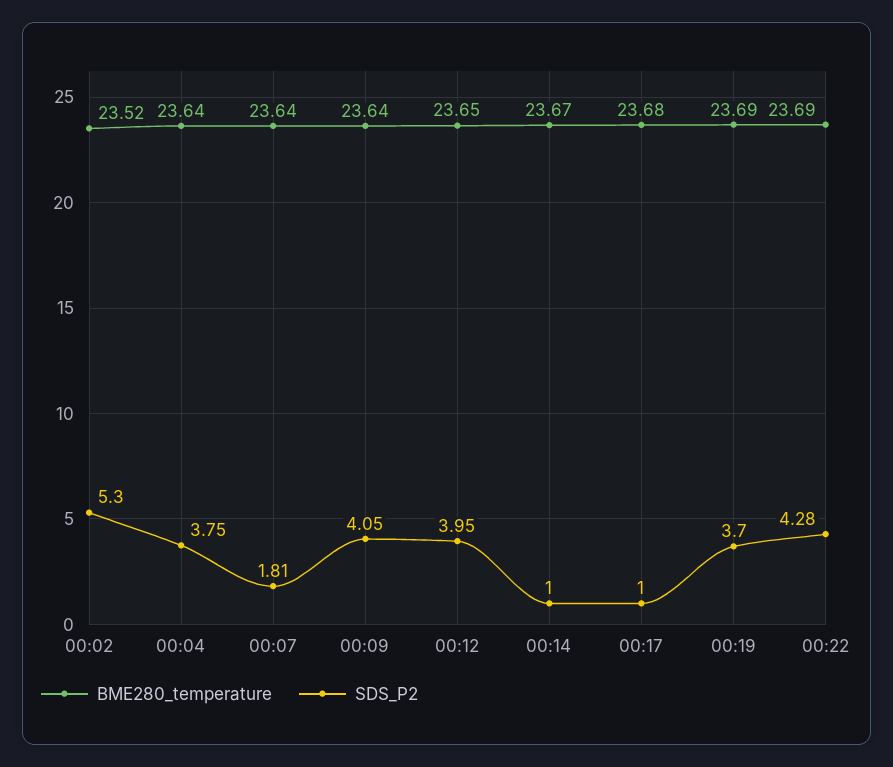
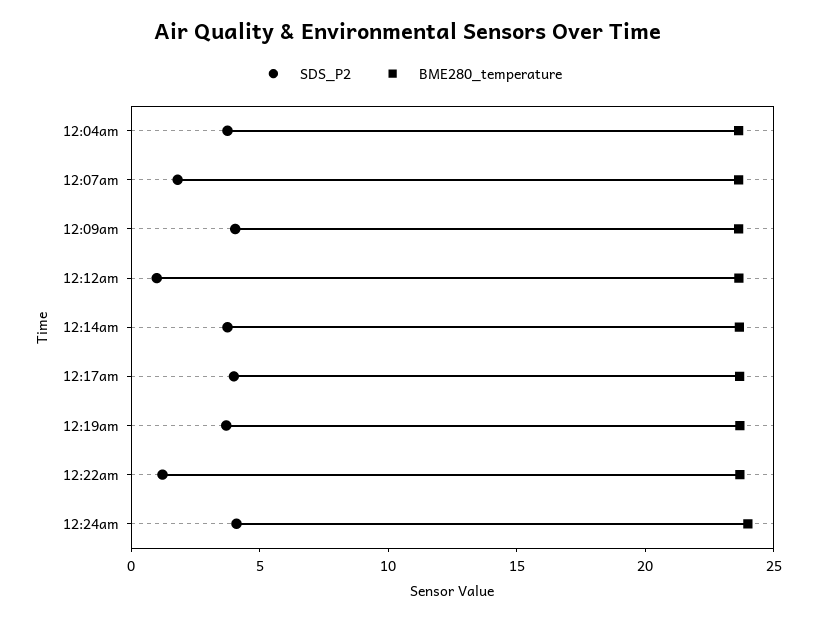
BME280_temperature, 00:02: 23.52 -> none
SDS_P2, 00:02: 5.3 -> none
SDS_P2, 00:12: 3.95 -> 1
SDS_P2, 00:14: 1 -> 4
SDS_P2, 00:17: 1 -> 4
SDS_P2, 00:22: 4.28 -> 1
SDS_P2, 12:24am: none -> 4
BME280_temperature, 12:24am: none -> 24

